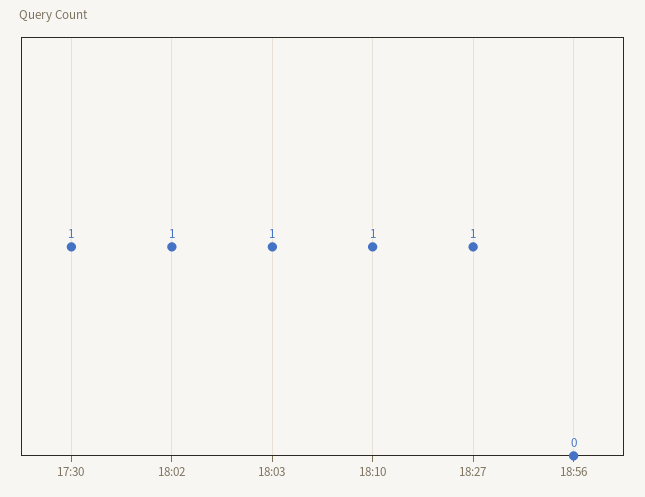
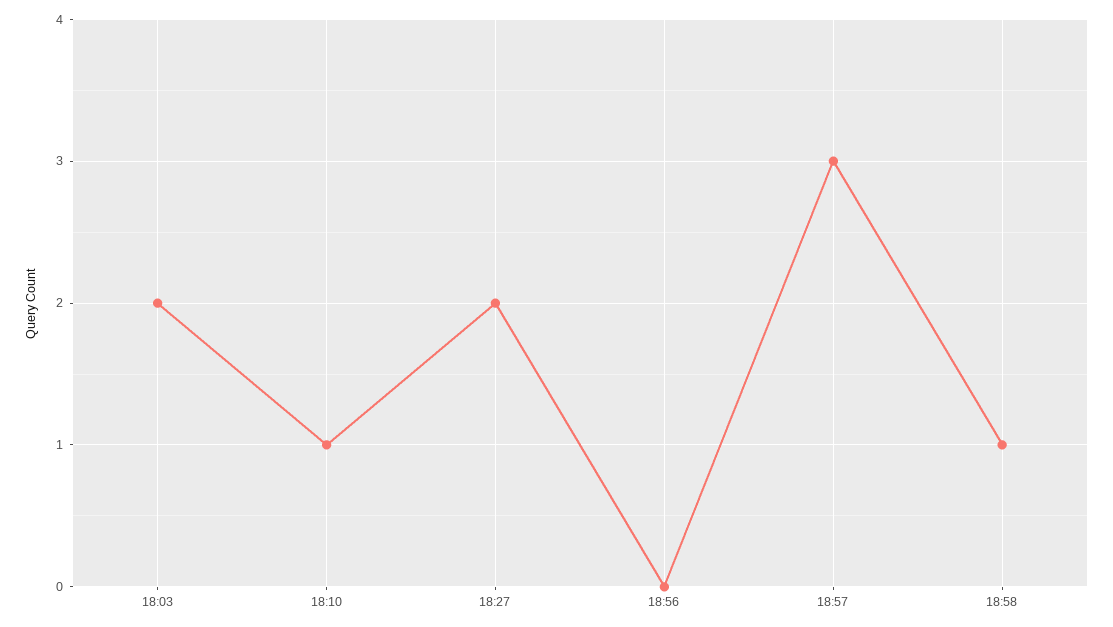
17:30: 1 -> none
18:02: 1 -> none
18:03: 1 -> 2
18:27: 1 -> 2
18:57: none -> 3
18:58: none -> 1

